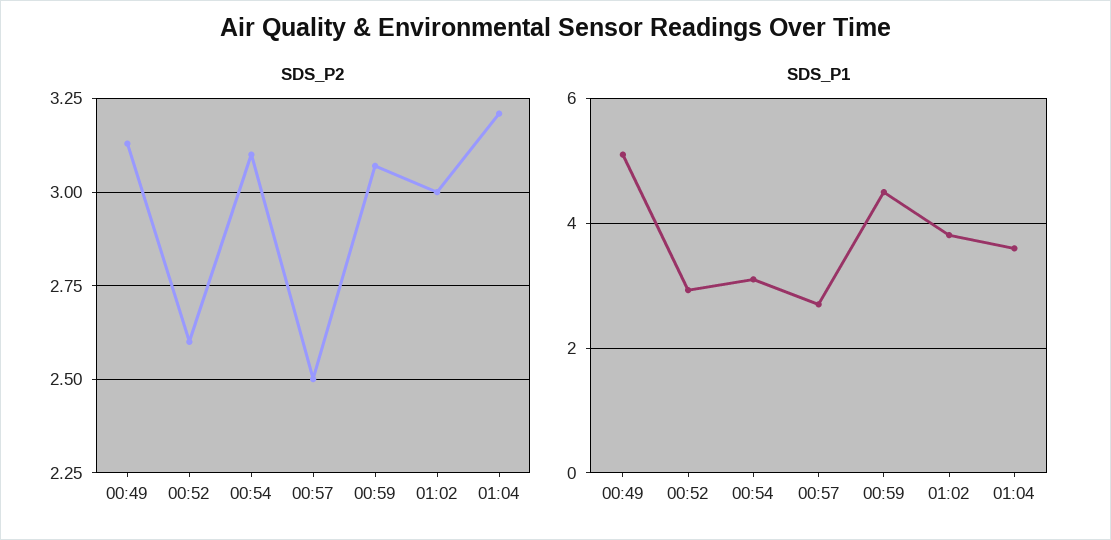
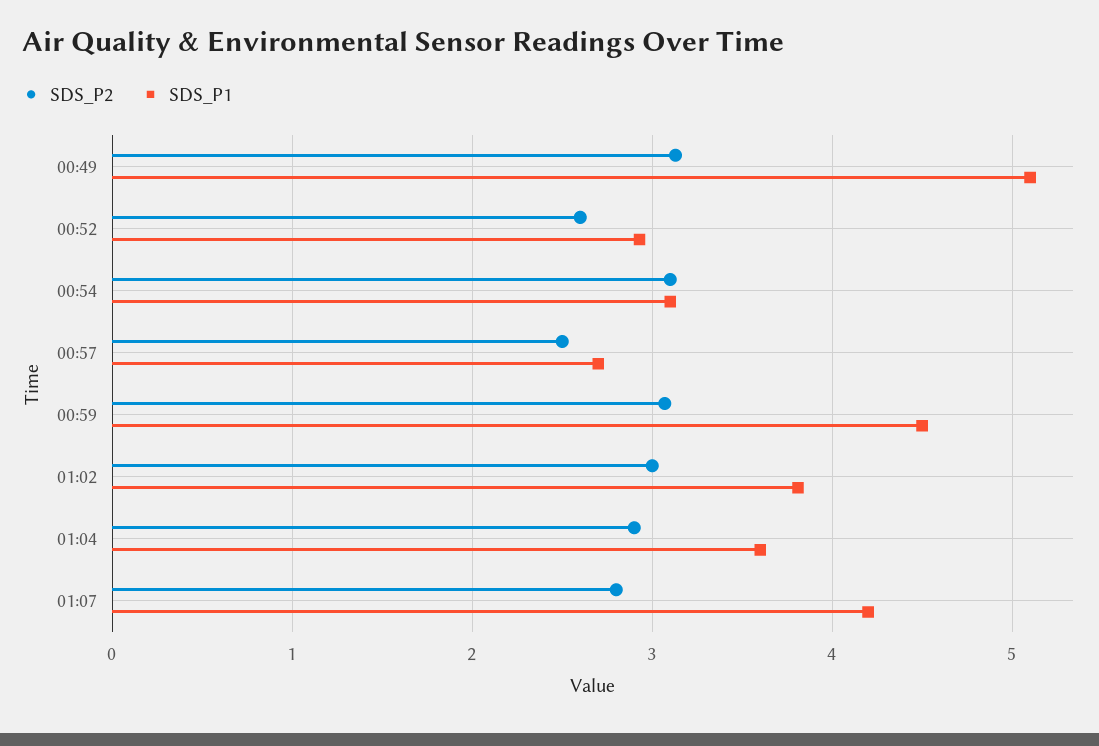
SDS_P2, 01:04: 3.2 -> 2.9
SDS_P2, 01:07: none -> 2.8
SDS_P1, 01:07: none -> 4.2

